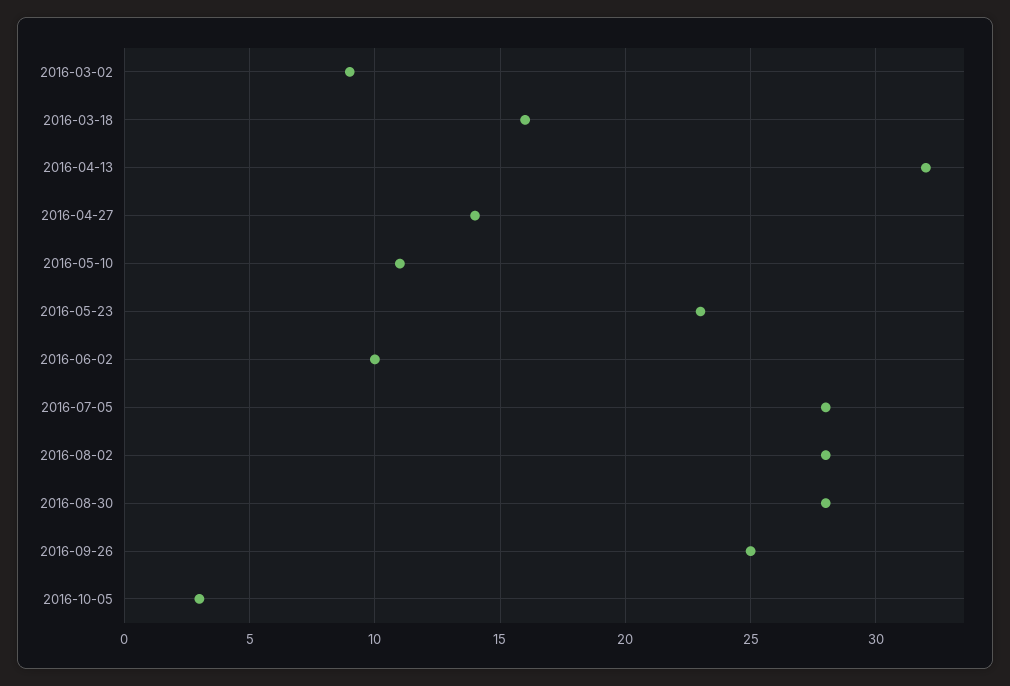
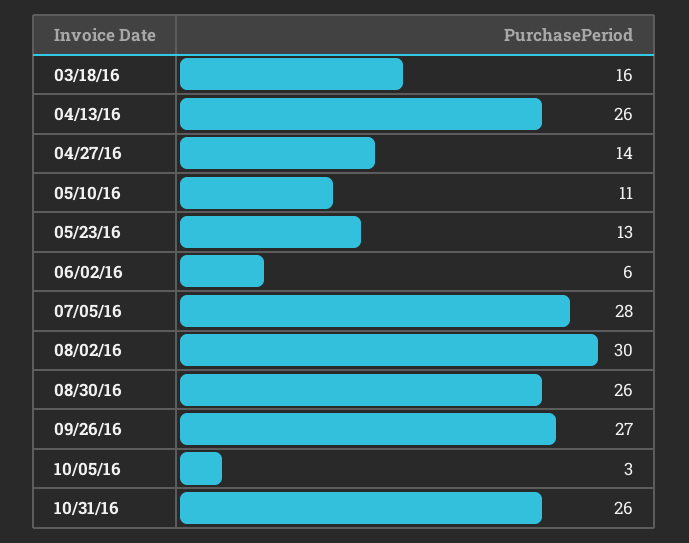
2016-03-02: 9 -> none
2016-04-13: 32 -> 26
2016-05-23: 23 -> 13
2016-06-02: 10 -> 6
2016-08-02: 28 -> 30
2016-08-30: 28 -> 26
2016-09-26: 25 -> 27
10/31/16: none -> 26

